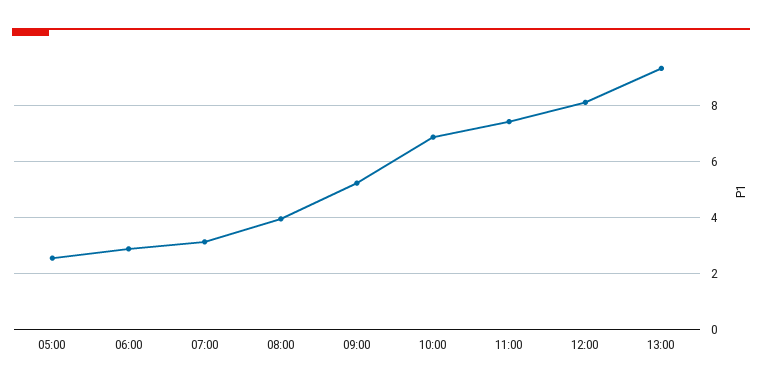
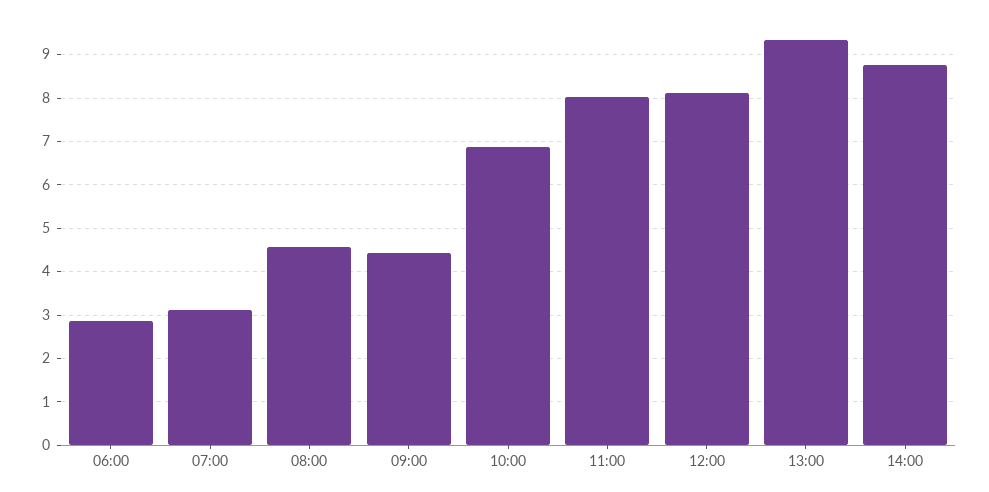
05:00: 2.5 -> none
08:00: 4 -> 4.6
09:00: 5.25 -> 4.4
11:00: 7.5 -> 8
14:00: none -> 8.8

